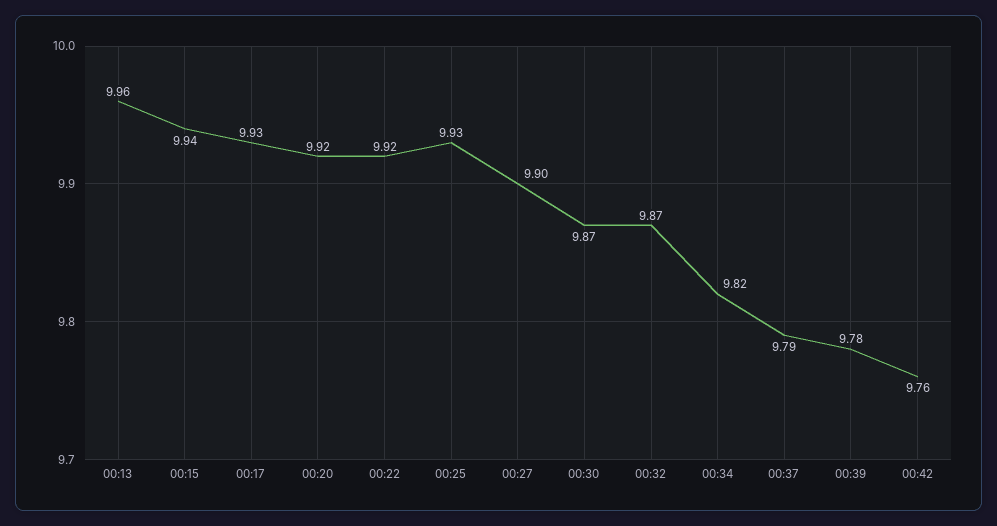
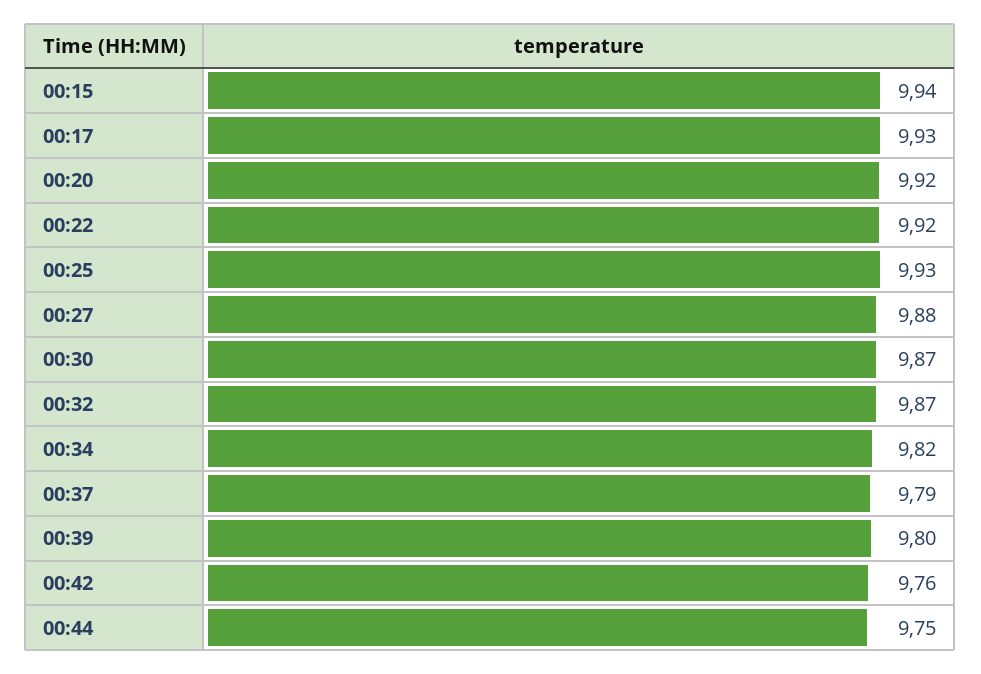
00:13: 9.96 -> none
00:27: 9.9 -> 9.88
00:39: 9.78 -> 9.8
00:44: none -> 9.75

